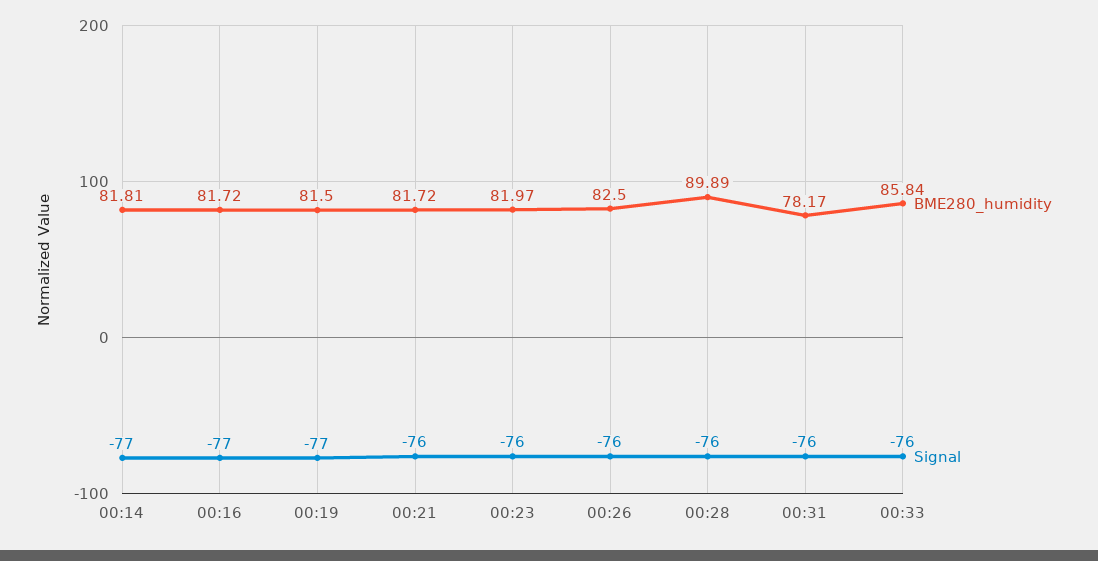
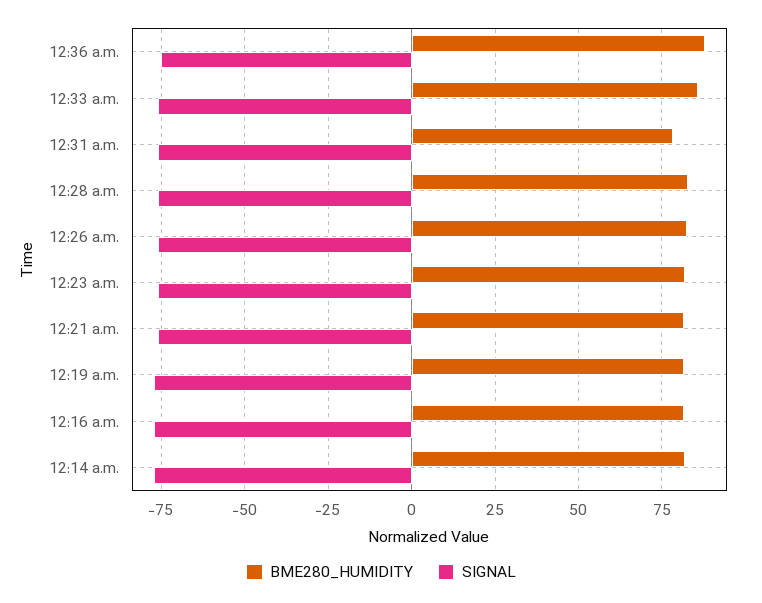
BME280_humidity, 00:28: 89.89 -> 82.5
BME280_humidity, 12:36 a.m.: none -> 87.5
Signal, 12:36 a.m.: none -> -75

